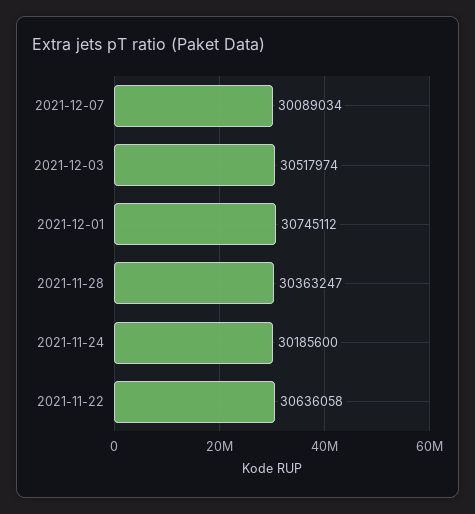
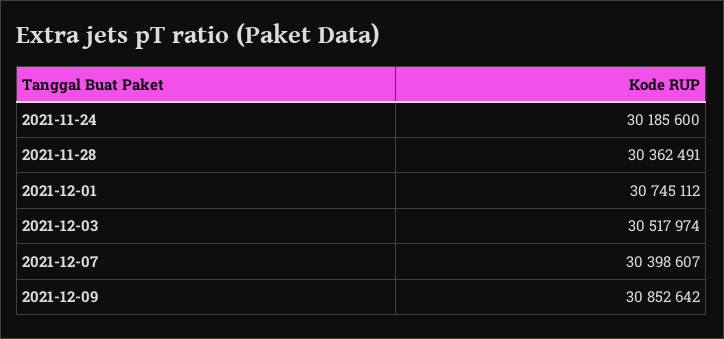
2021-12-07: 30089034 -> 30398607
2021-11-28: 30363247 -> 30362491
2021-11-22: 30636058 -> none
2021-12-09: none -> 30852642

